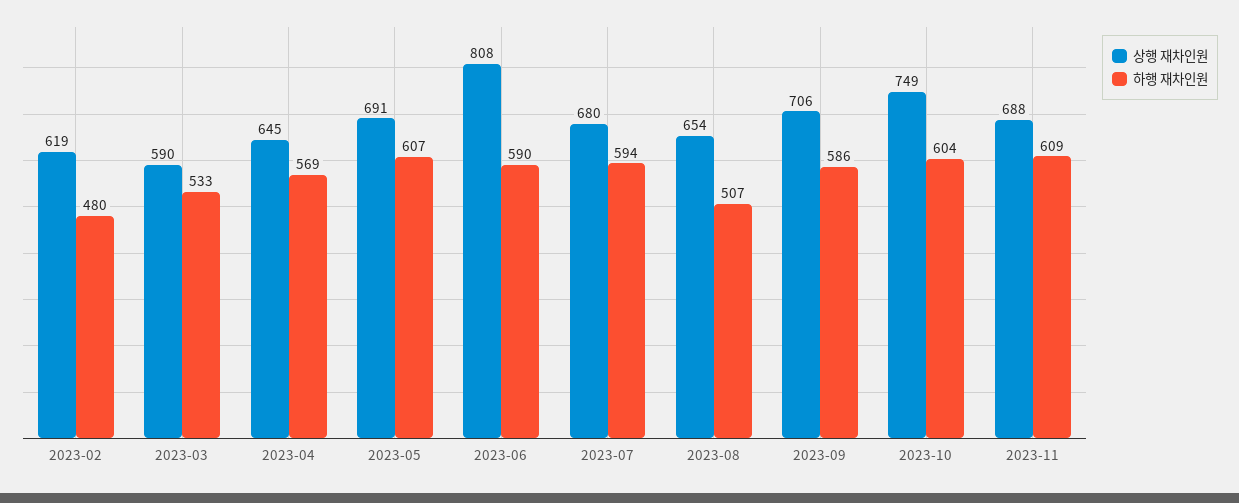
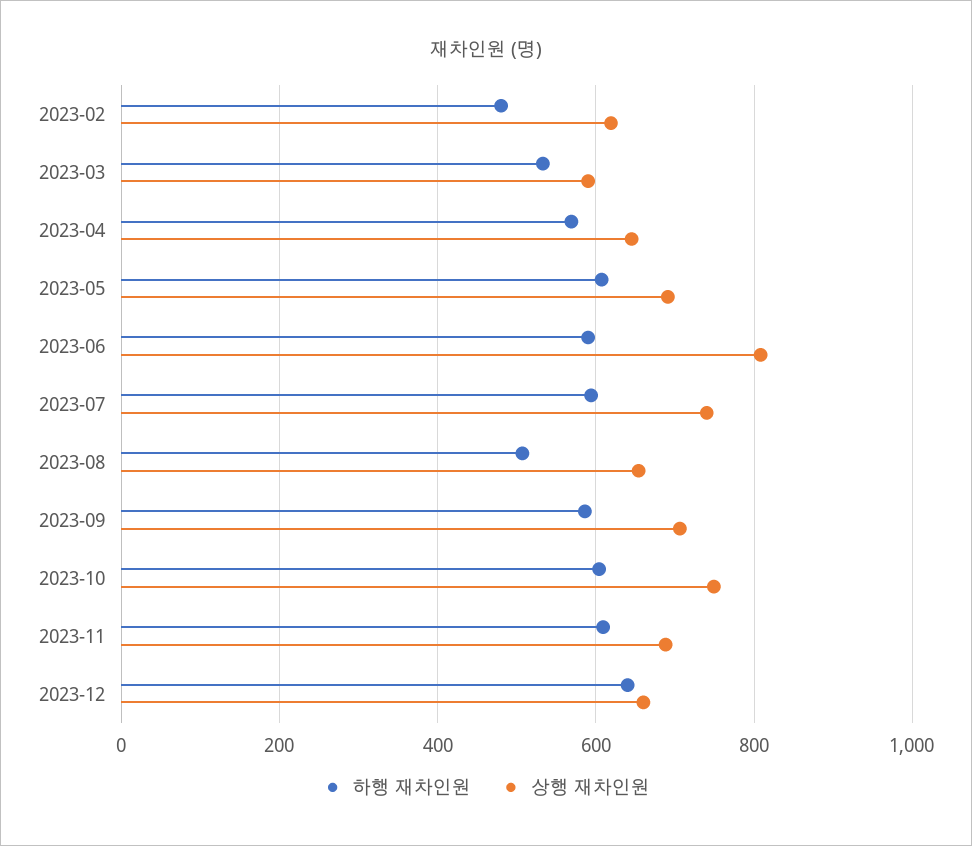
상행 재차인원, 2023-07: 680 -> 740
하행 재차인원, 2023-12: none -> 640
상행 재차인원, 2023-12: none -> 660

